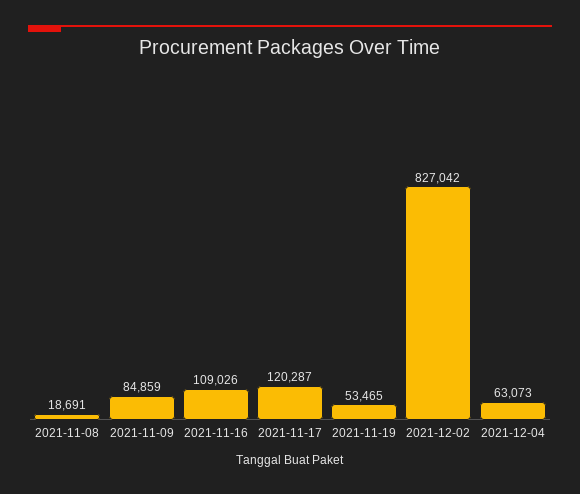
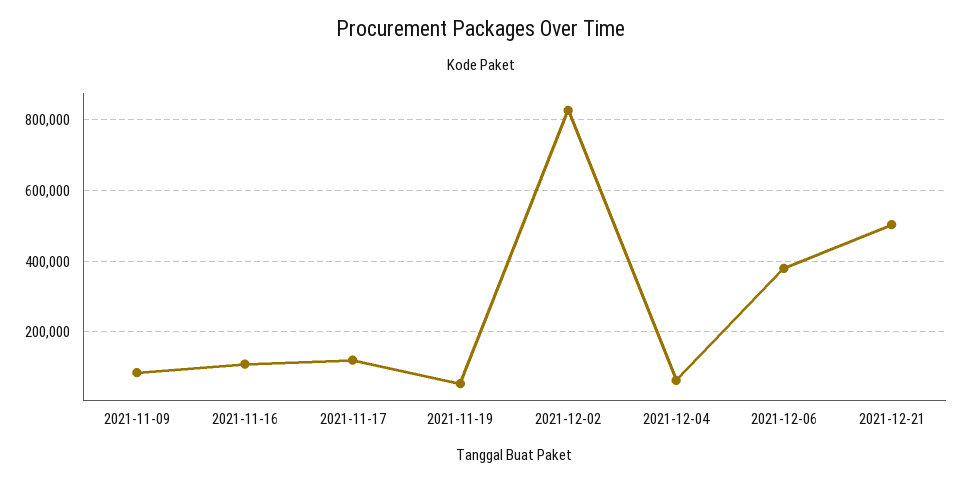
2021-11-08: 18691 -> none
2021-12-06: none -> 380000
2021-12-21: none -> 500000

